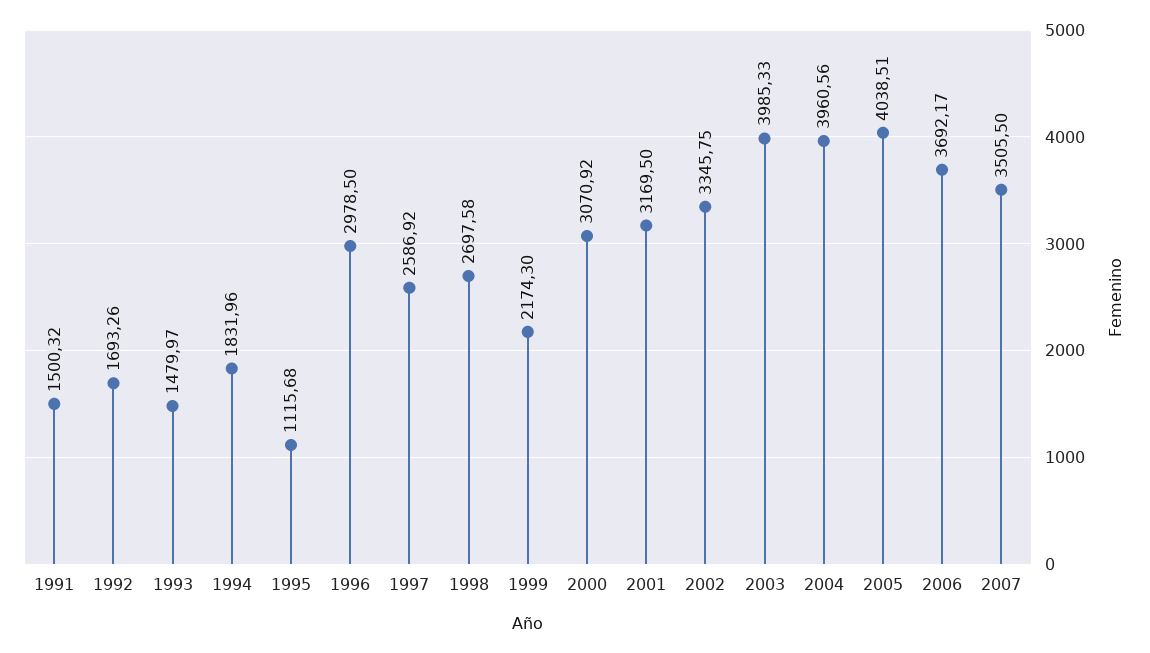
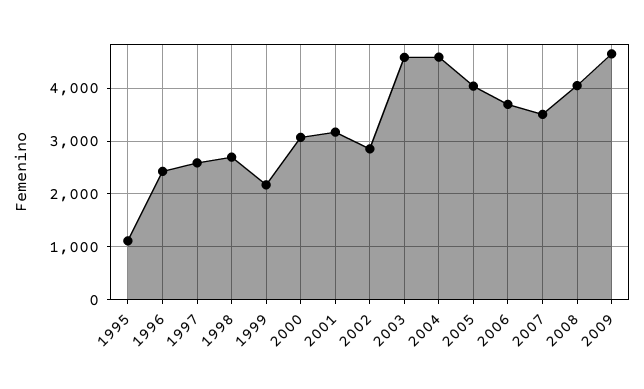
1991: 1500.32 -> none
1992: 1693.26 -> none
1993: 1479.97 -> none
1994: 1831.96 -> none
1996: 2978.5 -> 2400
2002: 3345.75 -> 2800
2003: 3985.33 -> 4600
2004: 3960.56 -> 4600
2008: none -> 4000
2009: none -> 4600

